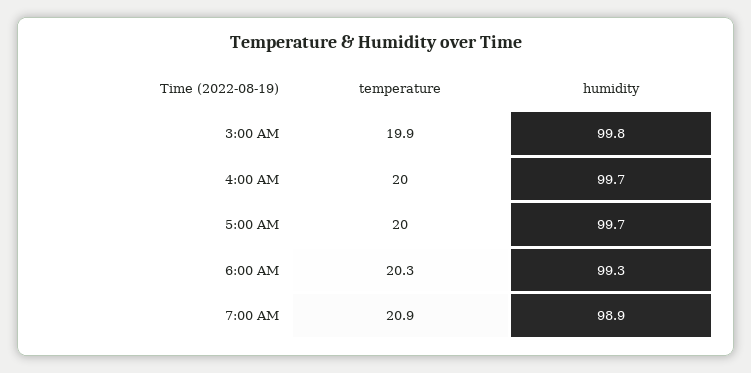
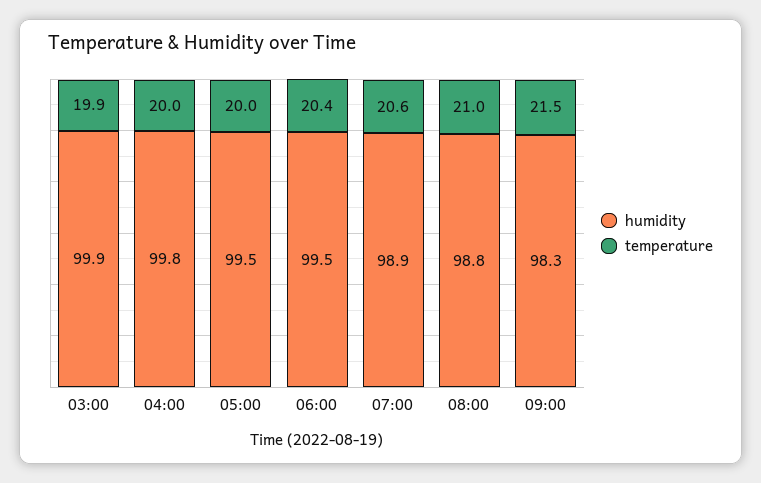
humidity, 3:00 AM: 99.8 -> 99.9
humidity, 4:00 AM: 99.7 -> 99.8
humidity, 5:00 AM: 99.7 -> 99.5
temperature, 6:00 AM: 20.3 -> 20.4
humidity, 6:00 AM: 99.3 -> 99.5
temperature, 7:00 AM: 20.9 -> 20.6
humidity, 08:00: none -> 98.8
temperature, 08:00: none -> 21
humidity, 09:00: none -> 98.3
temperature, 09:00: none -> 21.5

